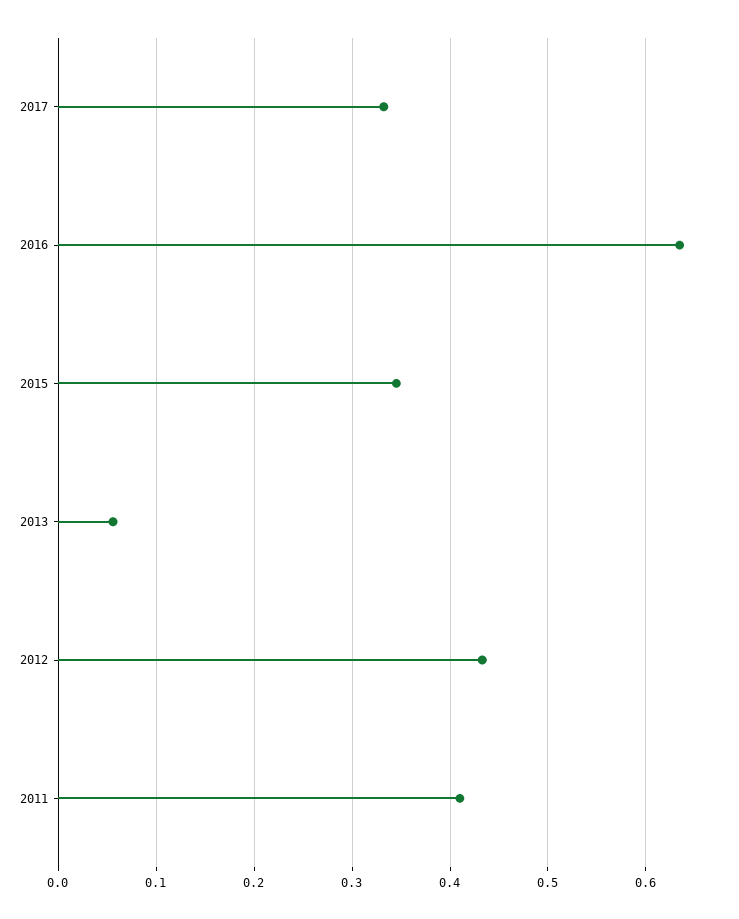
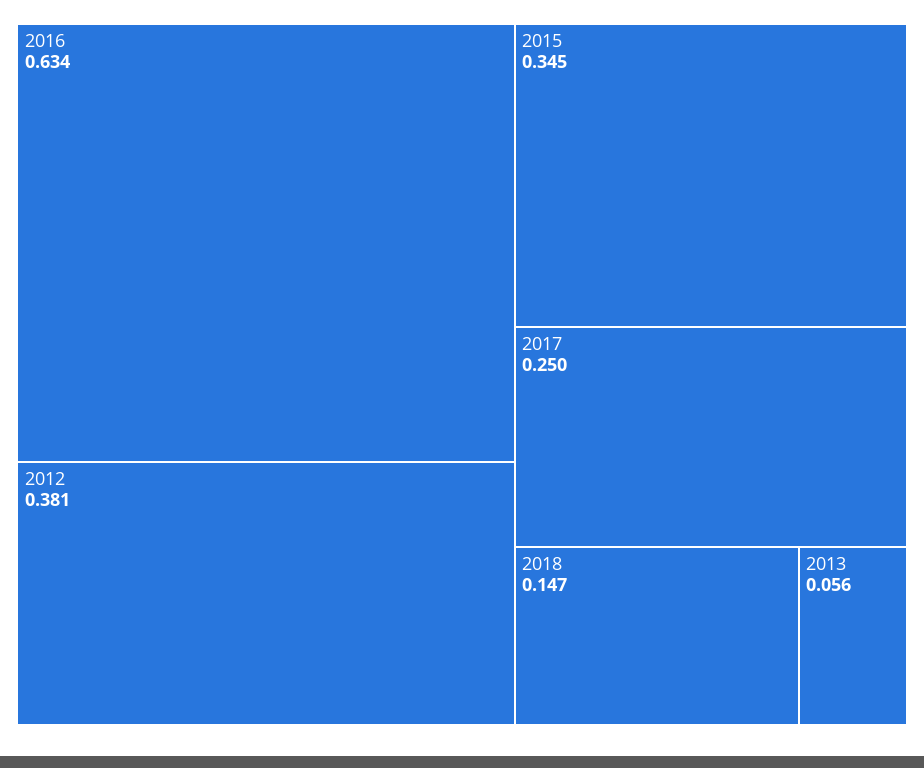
2017: 0.33 -> 0.25
2012: 0.43 -> 0.381
2011: 0.41 -> none
2018: none -> 0.147

